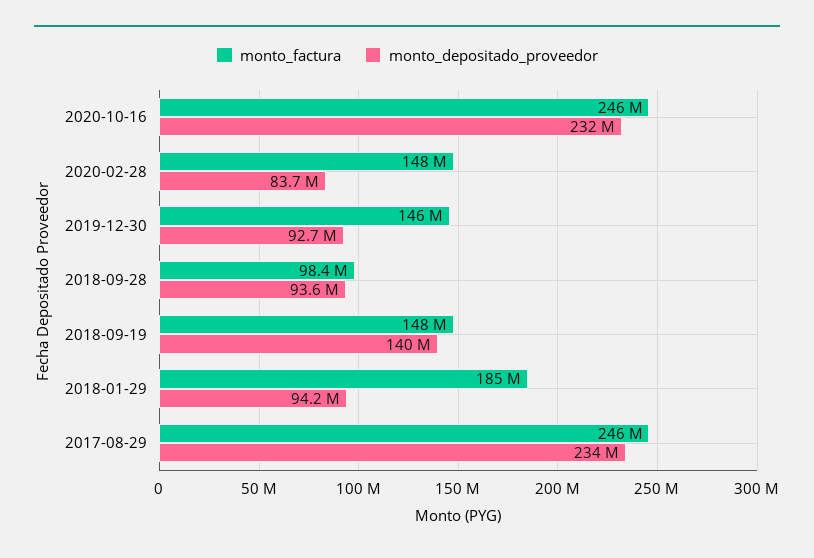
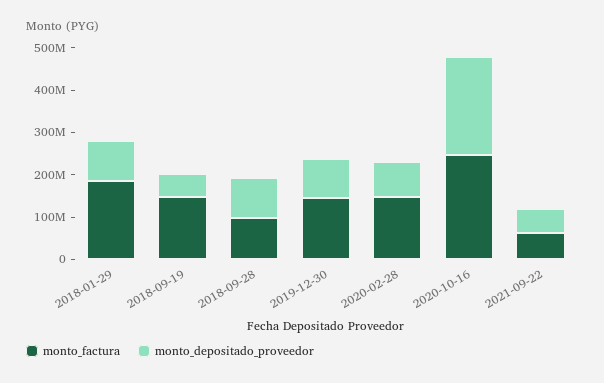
monto_depositado_proveedor, 2018-09-19: 140000000 -> 60000000
monto_factura, 2017-08-29: 246000000 -> none
monto_depositado_proveedor, 2017-08-29: 234000000 -> none
monto_factura, 2021-09-22: none -> 60000000
monto_depositado_proveedor, 2021-09-22: none -> 60000000

